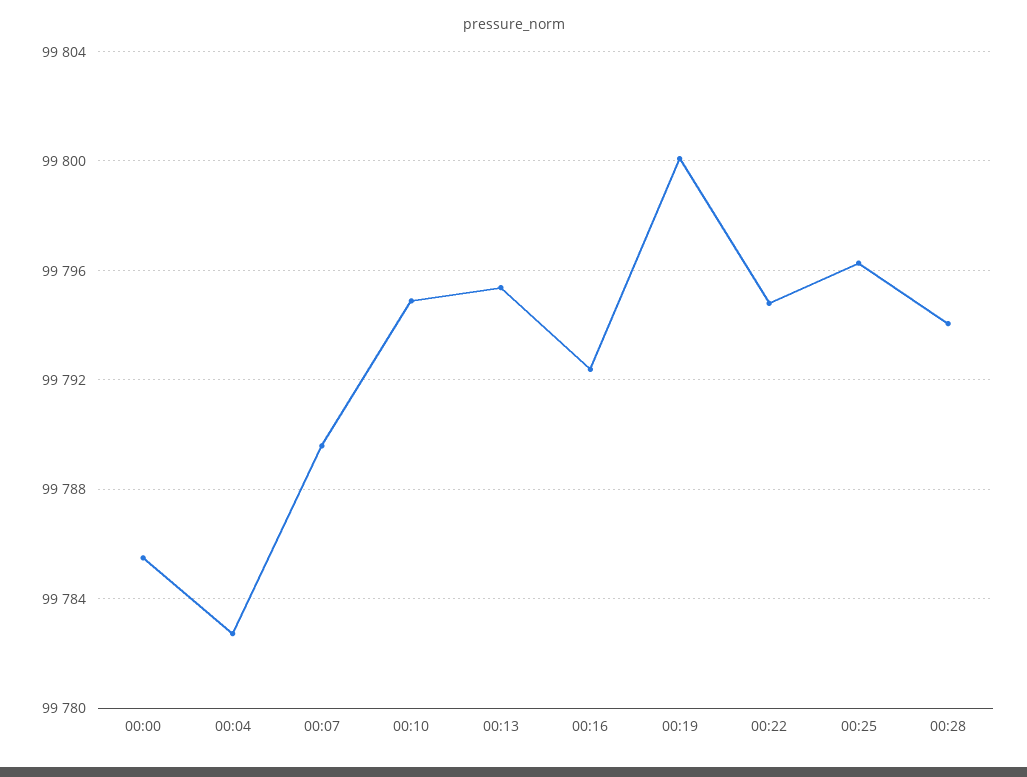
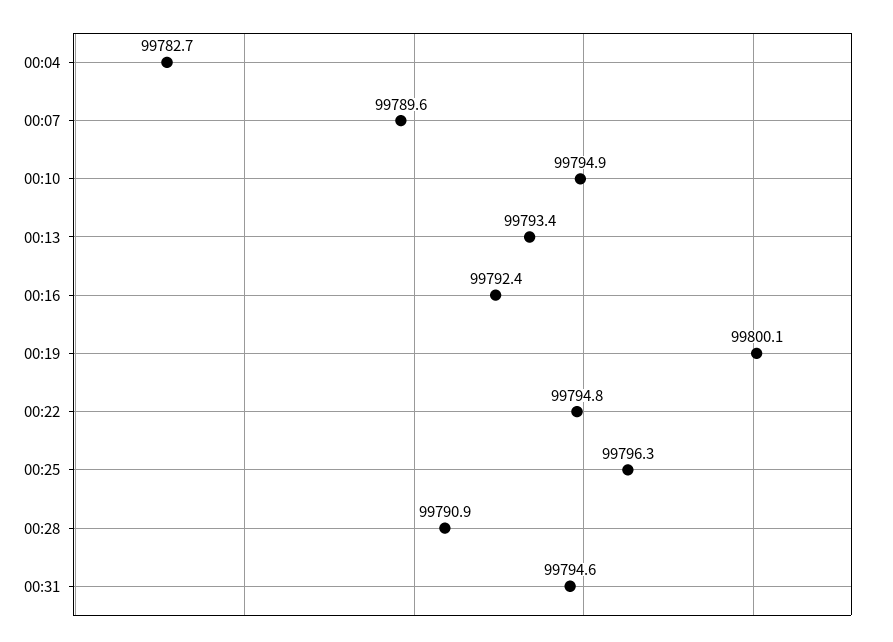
00:00: 99785.5 -> none
00:13: 99795.5 -> 99793.4
00:28: 99794 -> 99790.9
00:31: none -> 99794.6

